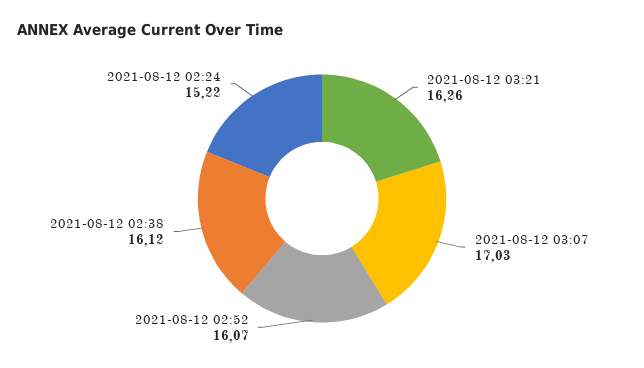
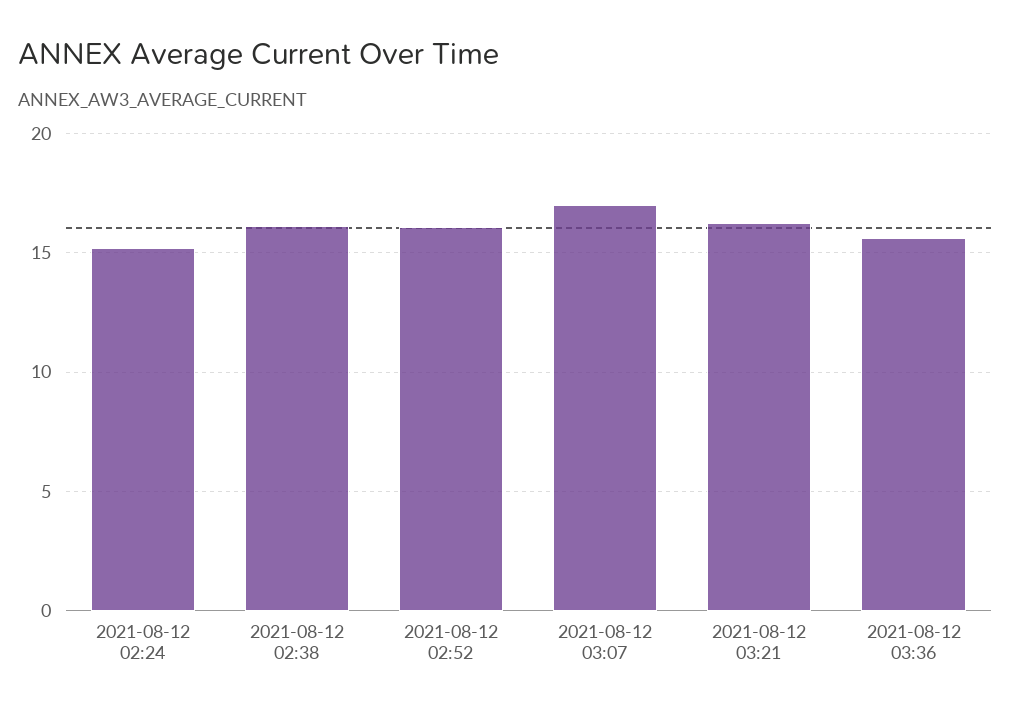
2021-08-12 03:36: none -> 15.5

